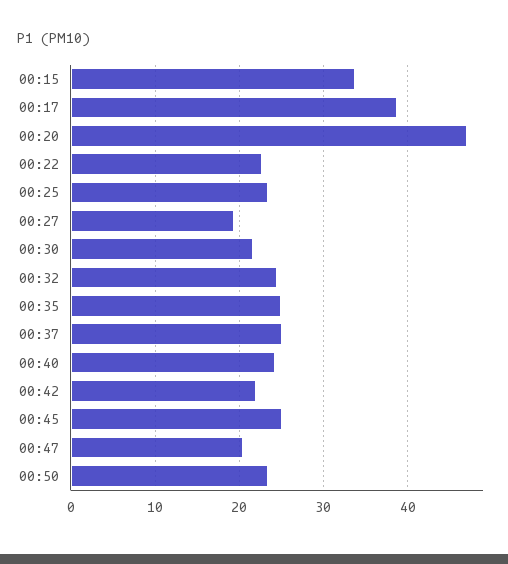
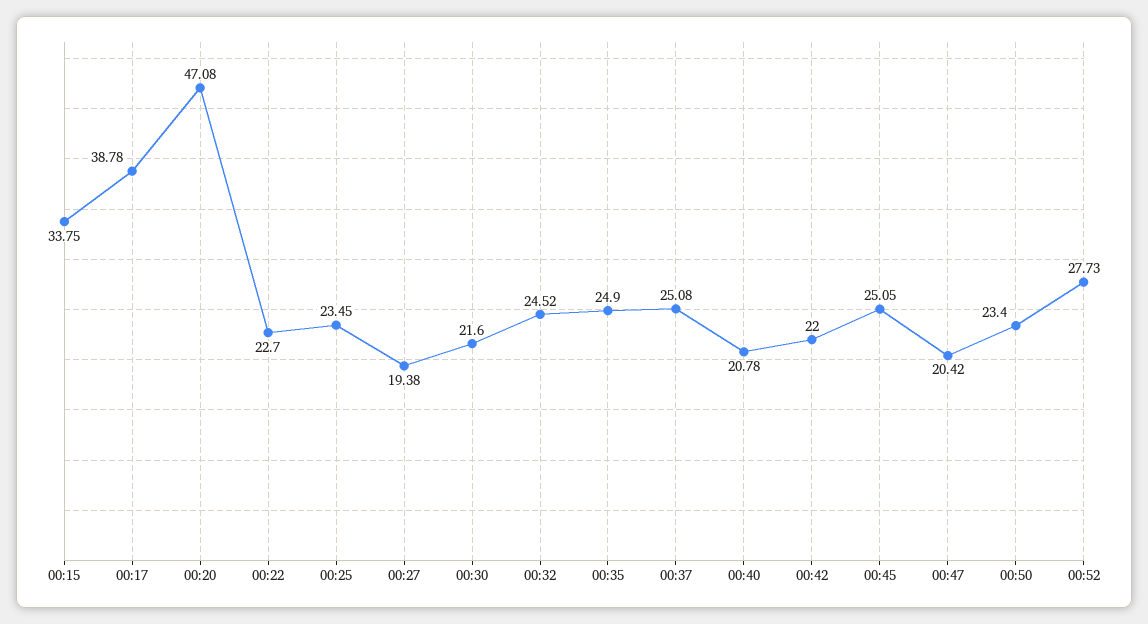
00:40: 24 -> 20.78
00:52: none -> 27.73

